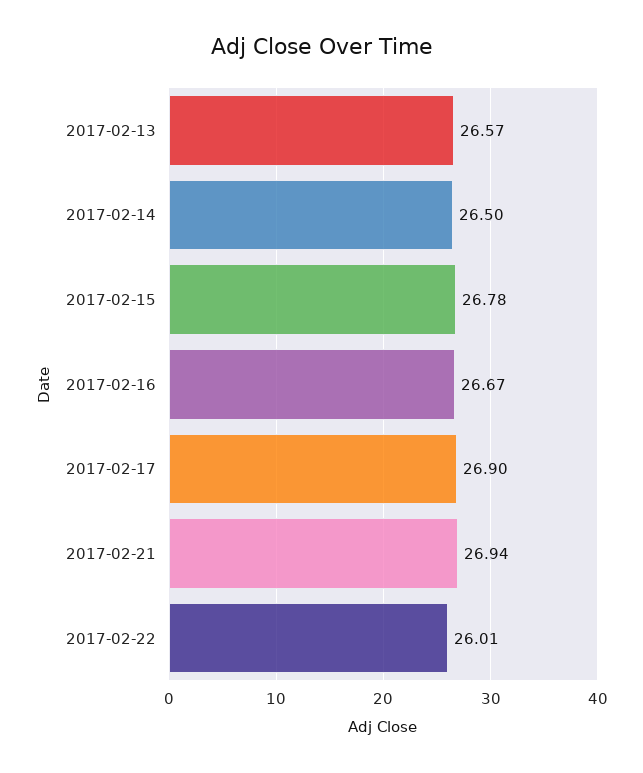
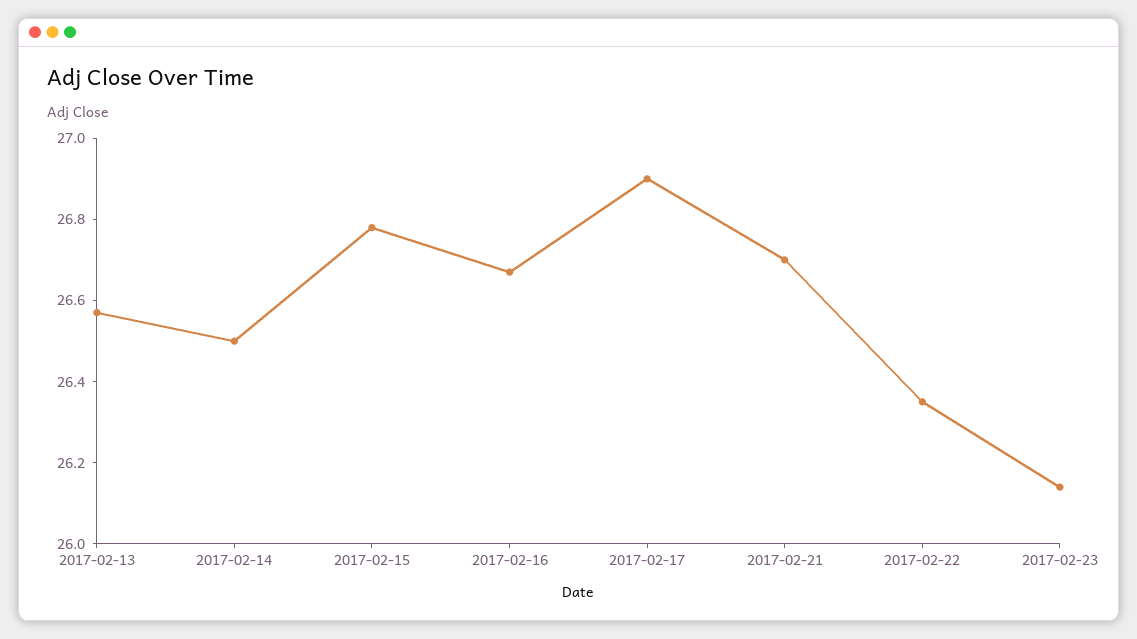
2017-02-21: 26.94 -> 26.7
2017-02-22: 26.01 -> 26.35
2017-02-23: none -> 26.15

